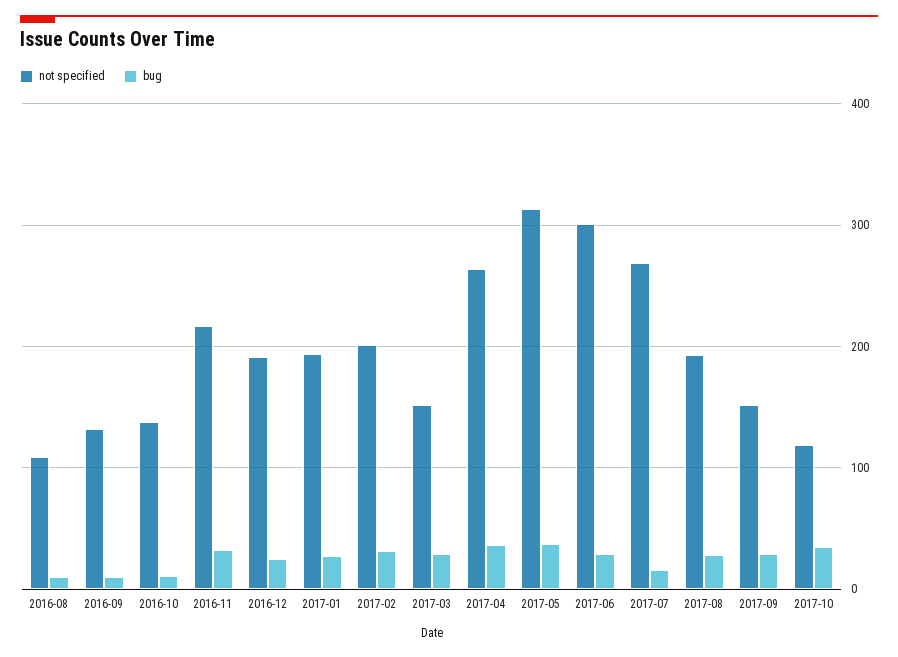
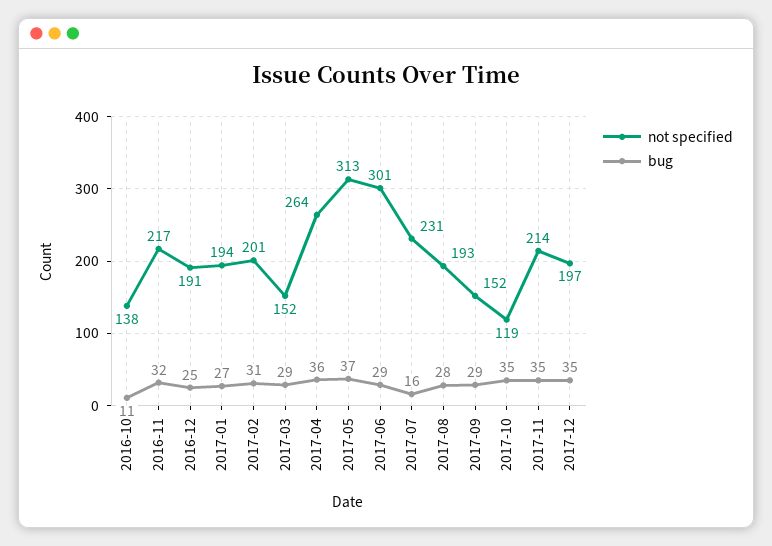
not specified, 2016-08: 110 -> none
bug, 2016-08: 10 -> none
not specified, 2016-09: 130 -> none
bug, 2016-09: 10 -> none
not specified, 2017-07: 270 -> 231
not specified, 2017-11: none -> 214
bug, 2017-11: none -> 35
not specified, 2017-12: none -> 197
bug, 2017-12: none -> 35

